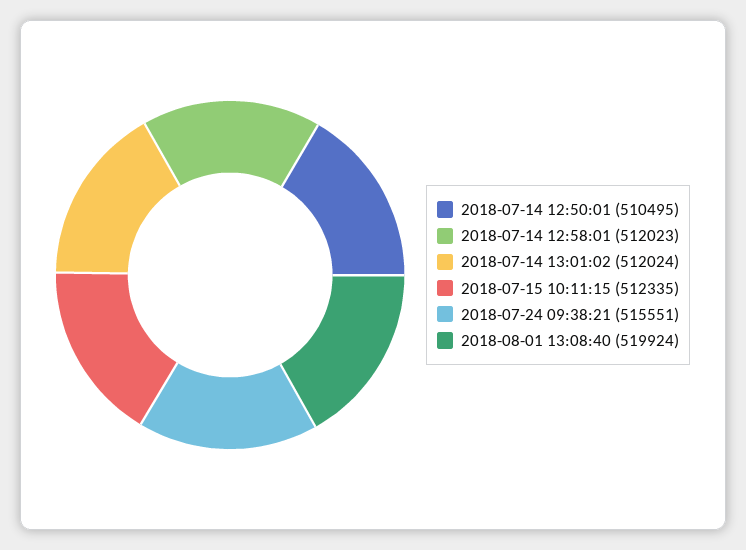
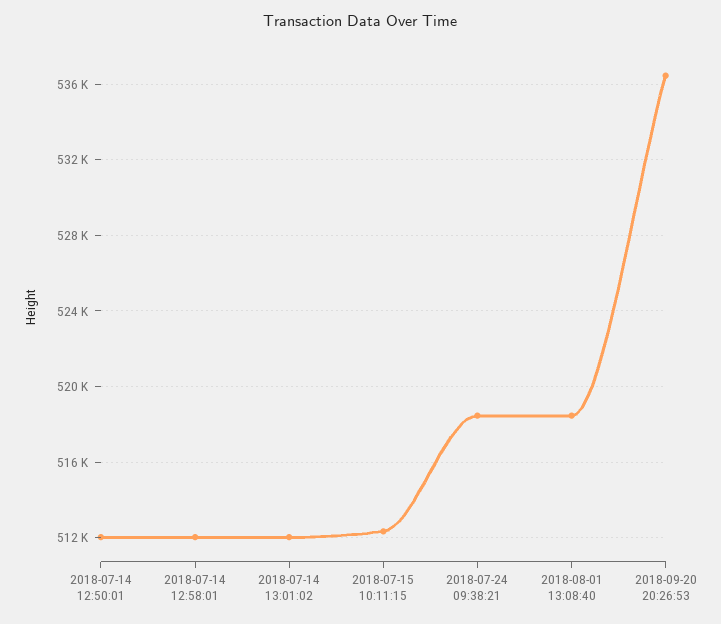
2018-07-14 12:50:01: 510495 -> 512000
2018-07-24 09:38:21: 515551 -> 518500
2018-08-01 13:08:40: 519924 -> 518500
2018-09-20 20:26:53: none -> 536500

